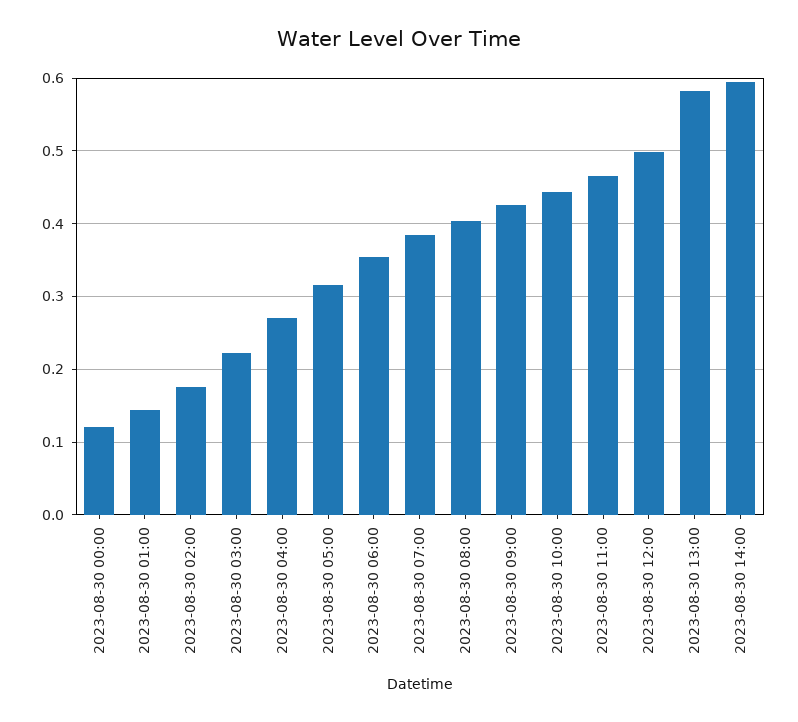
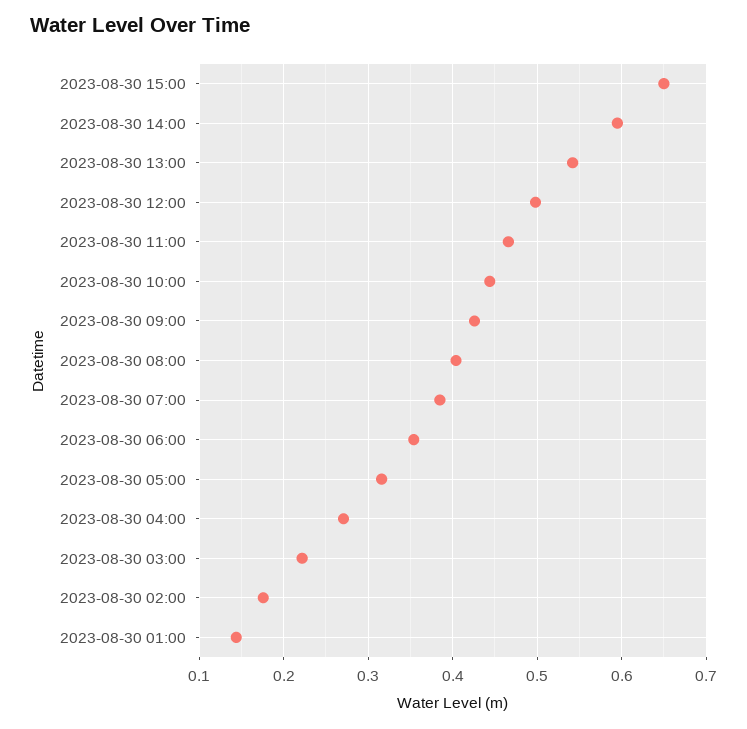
2023-08-30 00:00: 0.12 -> none
2023-08-30 13:00: 0.58 -> 0.54
2023-08-30 15:00: none -> 0.65

